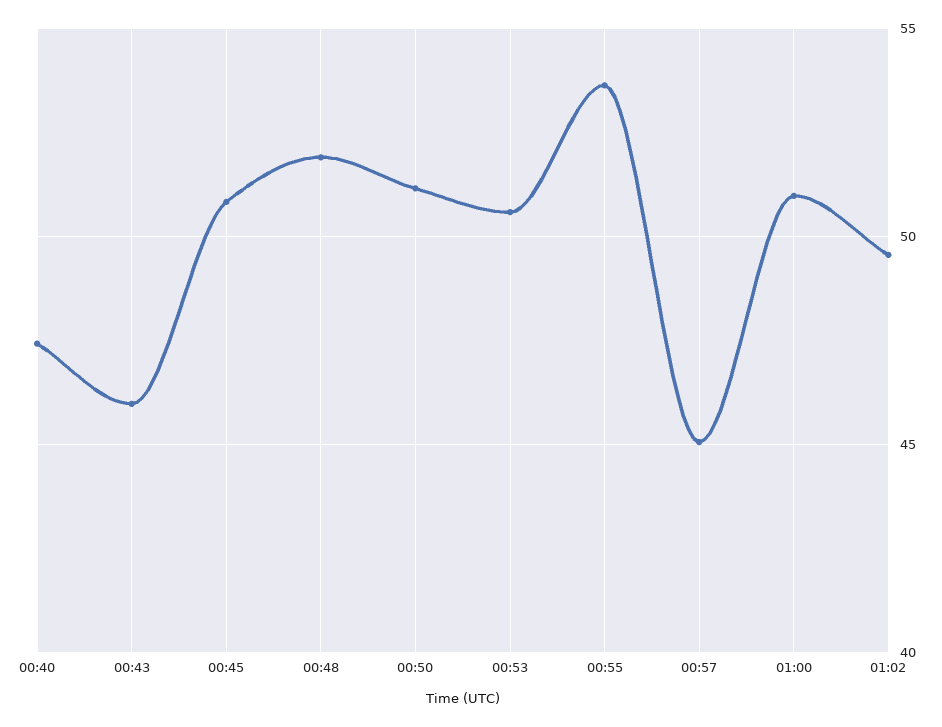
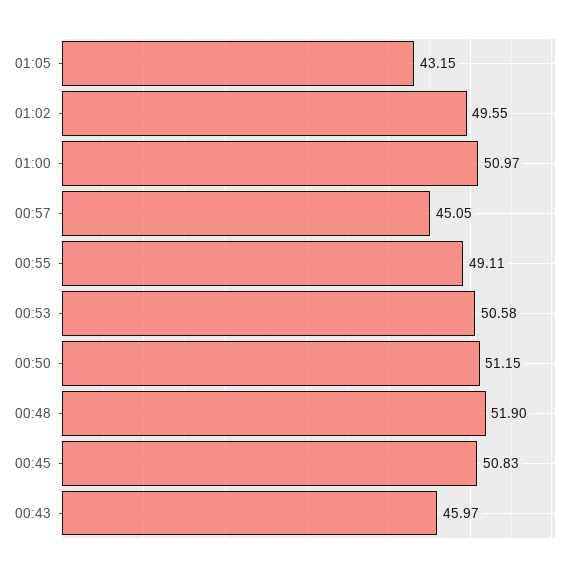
00:40: 47.5 -> none
00:55: 53.5 -> 49.11
01:05: none -> 43.15

